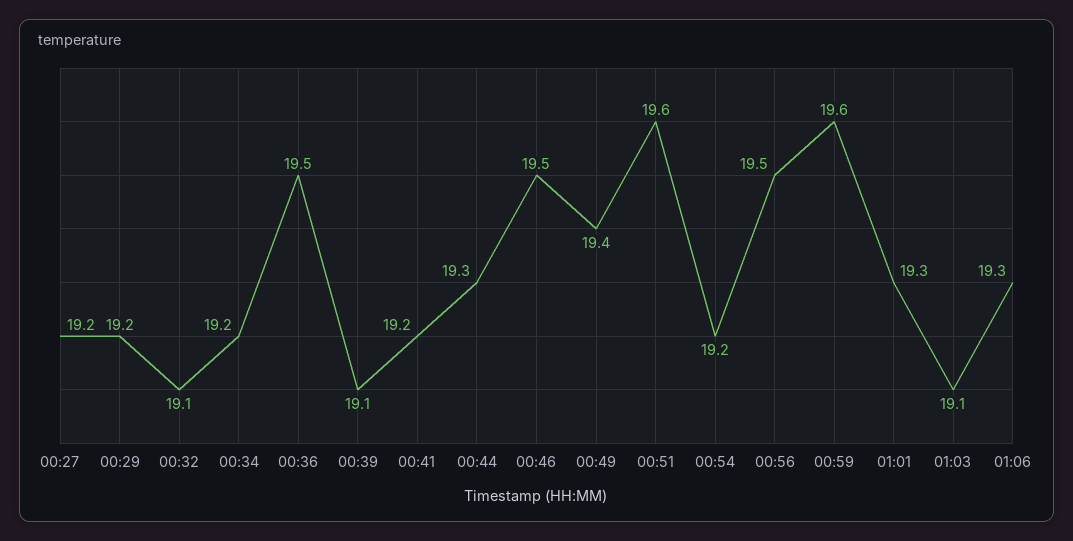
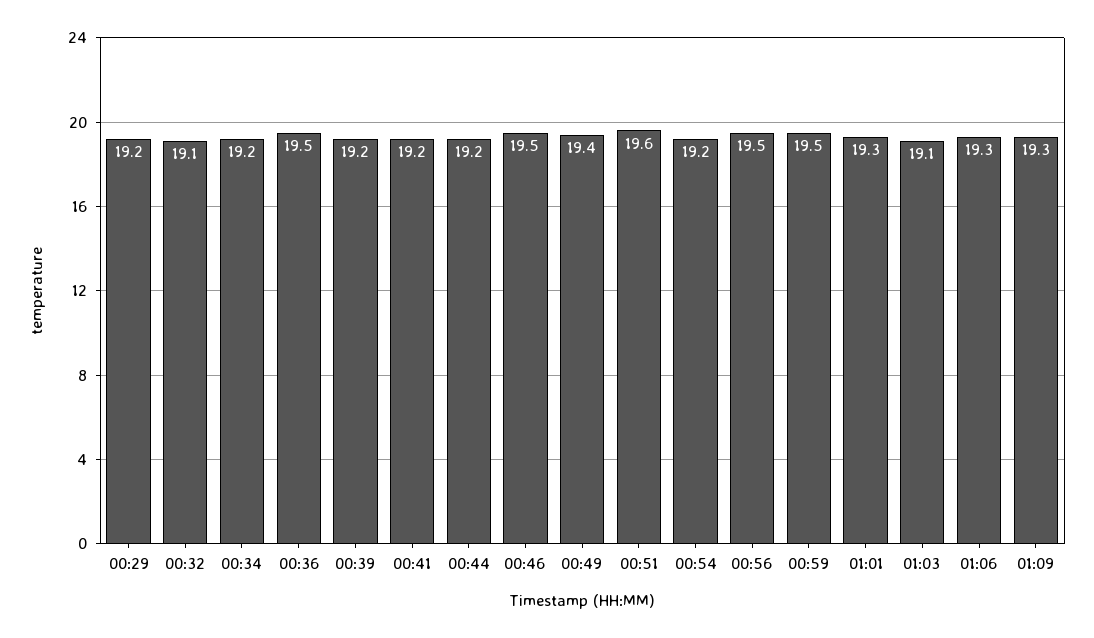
00:27: 19.2 -> none
00:39: 19.1 -> 19.2
00:44: 19.3 -> 19.2
00:59: 19.6 -> 19.5
01:09: none -> 19.3

